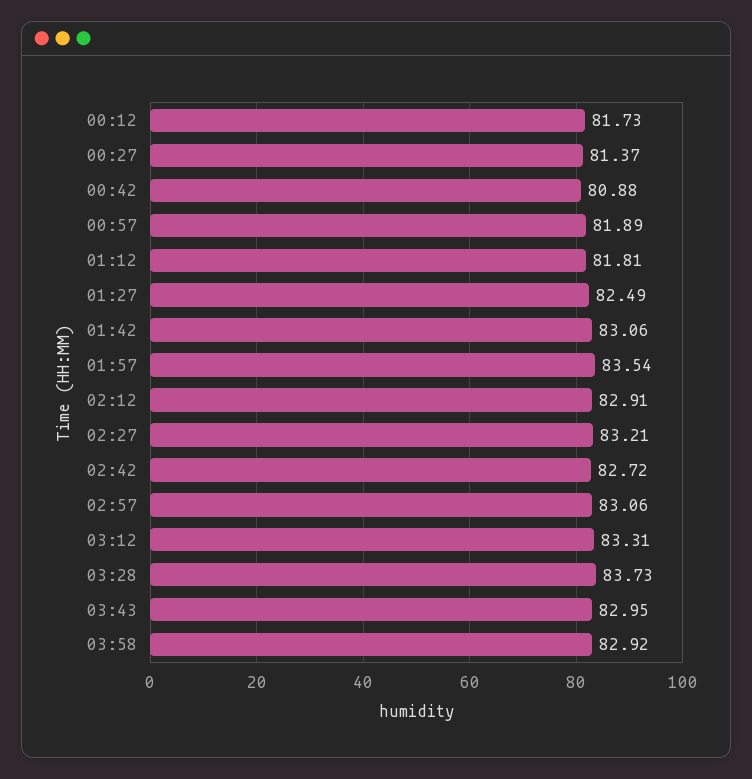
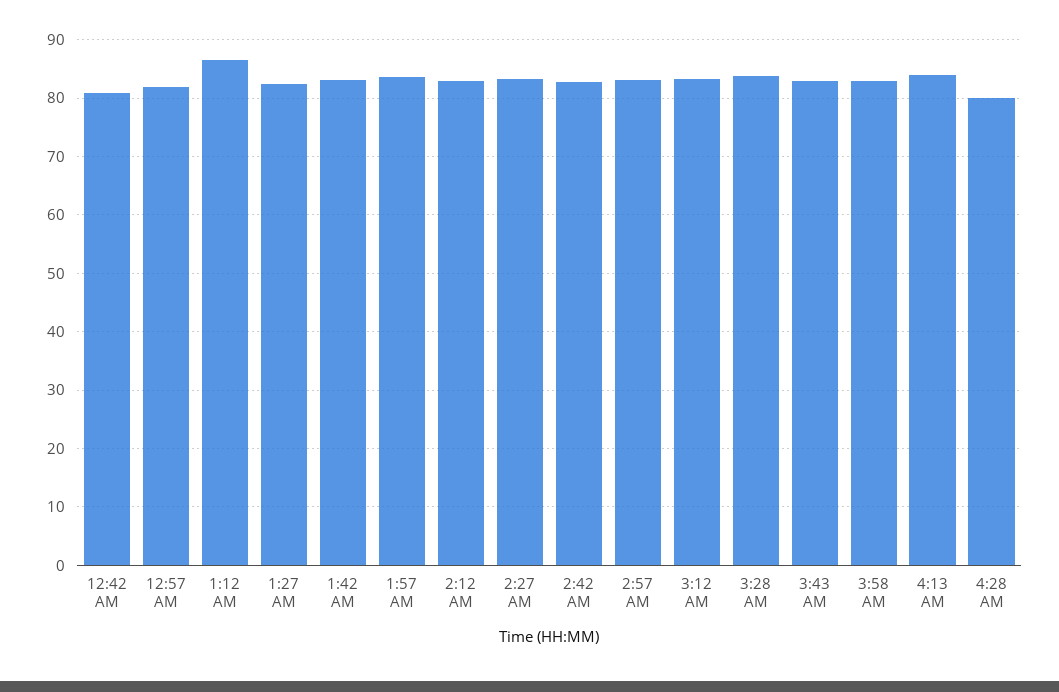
00:12: 81.73 -> none
00:27: 81.37 -> none
01:12: 81.81 -> 86
4:13 AM: none -> 84
4:28 AM: none -> 80

